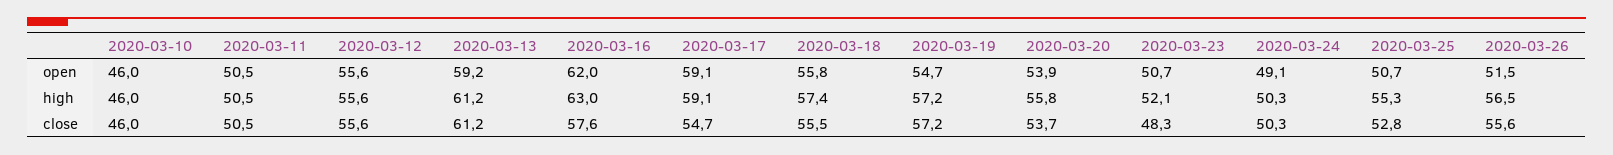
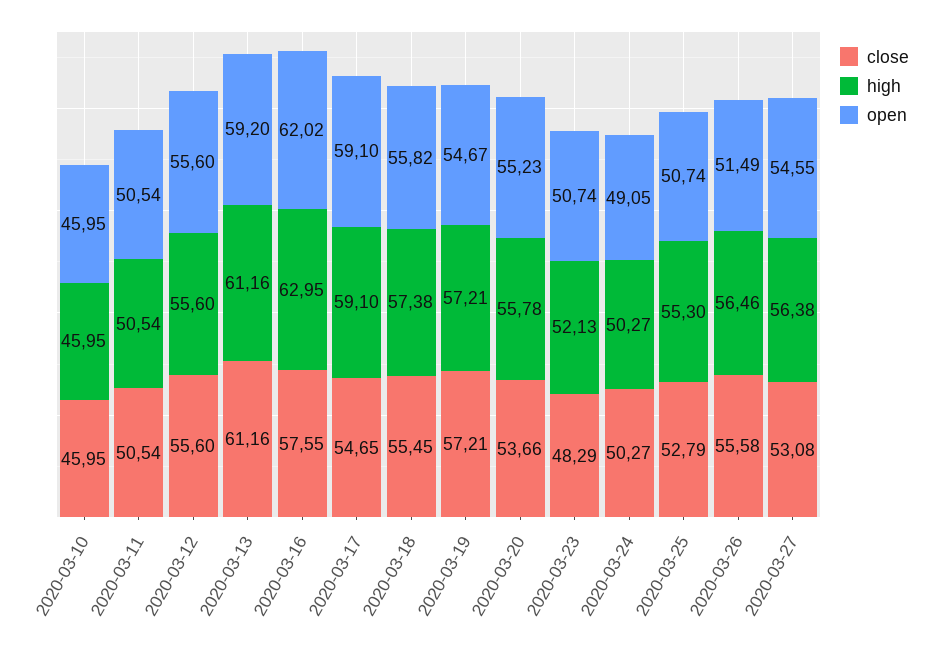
open, 2020-03-20: 53.9 -> 55.23
close, 2020-03-27: none -> 53.08
high, 2020-03-27: none -> 56.38
open, 2020-03-27: none -> 54.55

